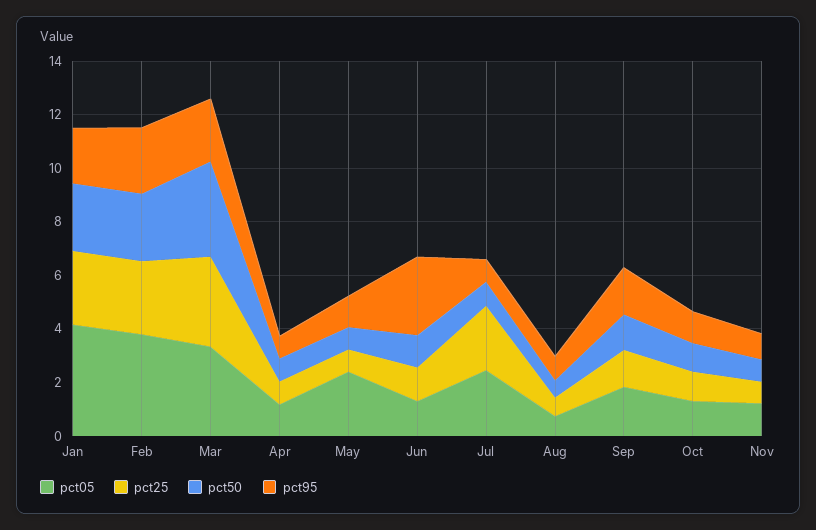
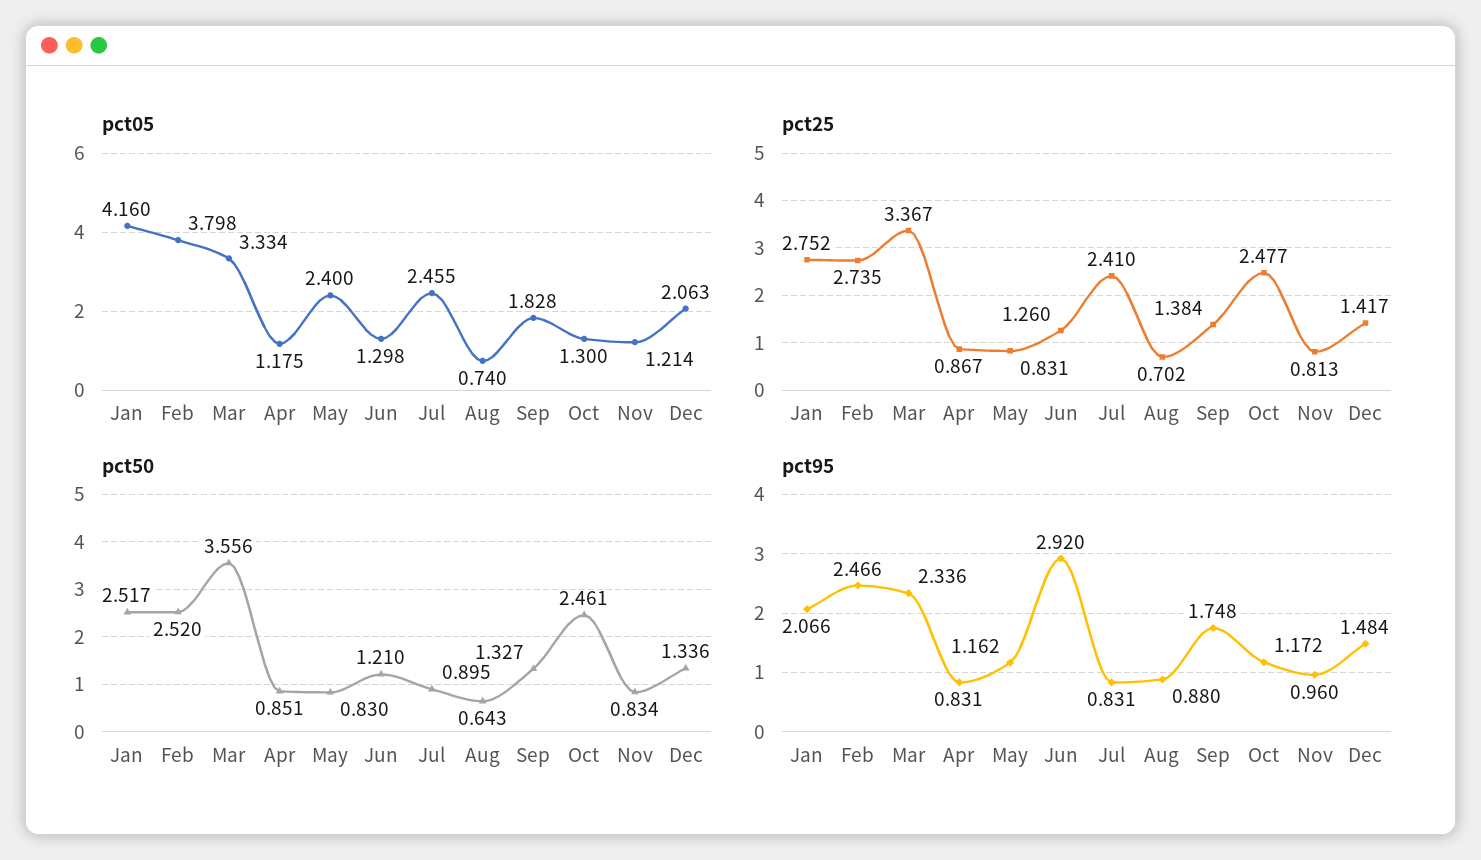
pct25, Oct: 1 -> 2.477
pct50, Oct: 1 -> 2.461
pct05, Dec: none -> 2.063
pct25, Dec: none -> 1.417
pct50, Dec: none -> 1.336
pct95, Dec: none -> 1.484

